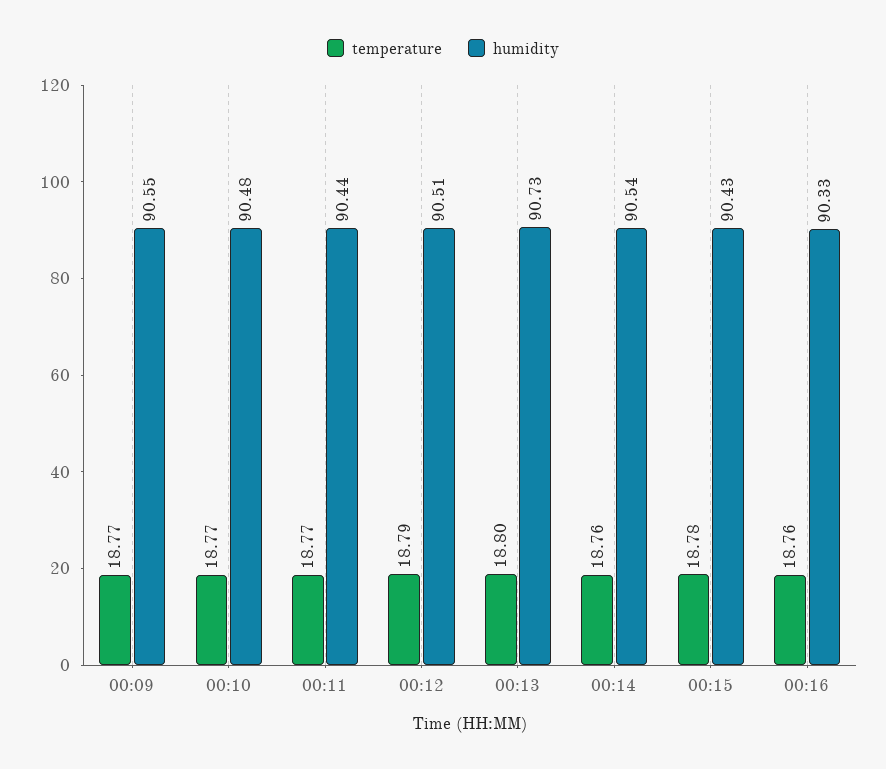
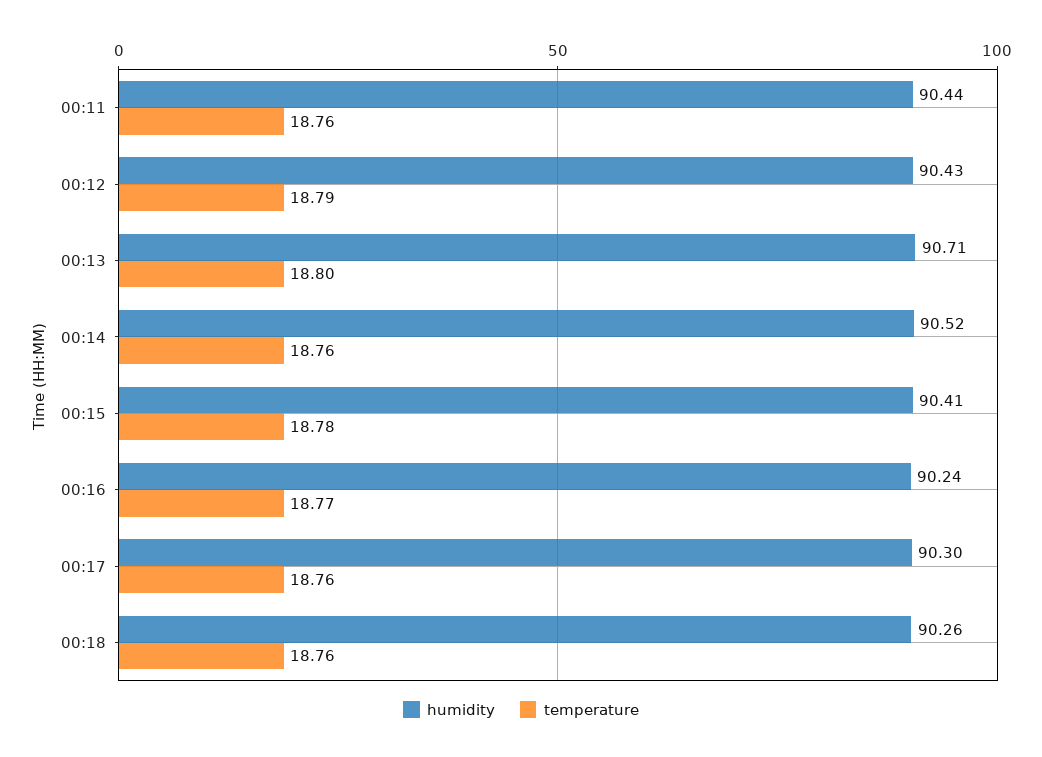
temperature, 00:09: 18.77 -> none
humidity, 00:09: 90.55 -> none
temperature, 00:10: 18.77 -> none
humidity, 00:10: 90.48 -> none
temperature, 00:11: 18.77 -> 18.76
humidity, 00:12: 90.51 -> 90.43
humidity, 00:13: 90.73 -> 90.71
humidity, 00:14: 90.54 -> 90.52
humidity, 00:15: 90.43 -> 90.41
temperature, 00:16: 18.76 -> 18.77
humidity, 00:16: 90.33 -> 90.24
humidity, 00:17: none -> 90.3
temperature, 00:17: none -> 18.76
humidity, 00:18: none -> 90.26
temperature, 00:18: none -> 18.76

